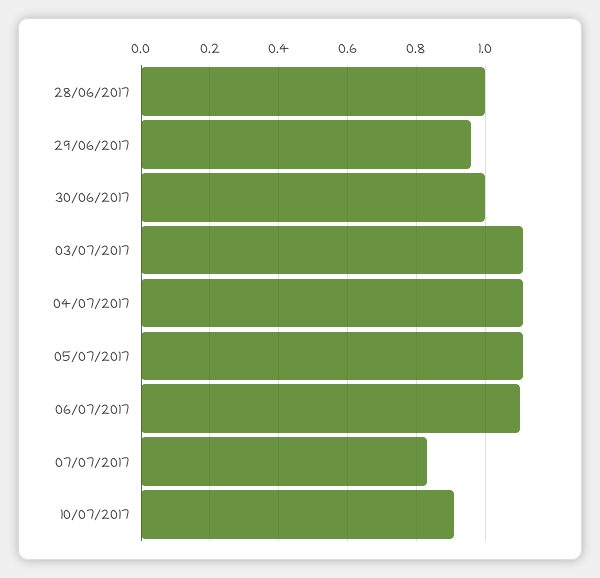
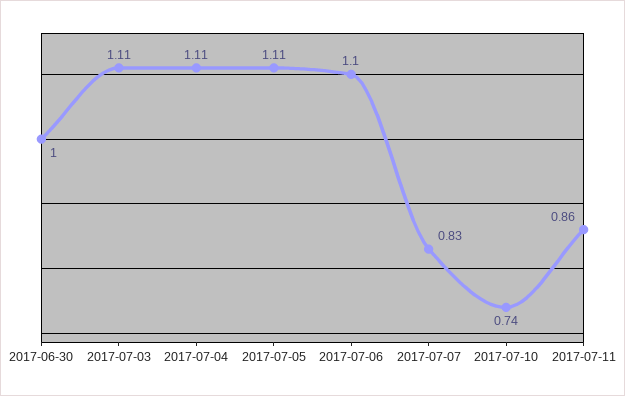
28/06/2017: 1 -> none
29/06/2017: 0.95 -> none
10/07/2017: 0.9 -> 0.74
2017-07-11: none -> 0.86

